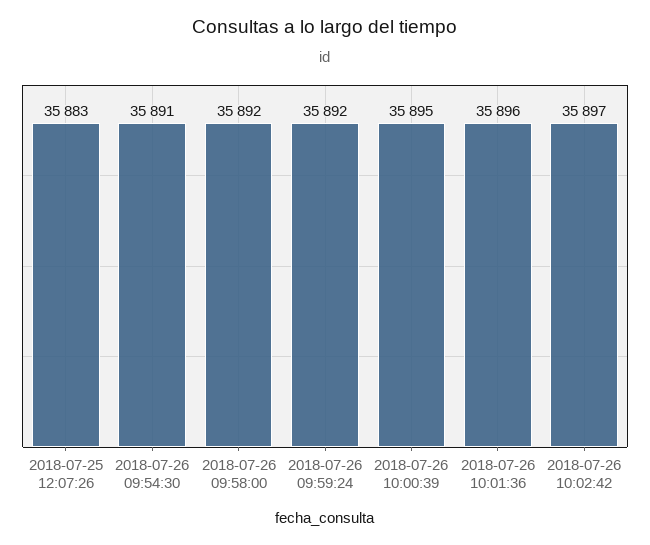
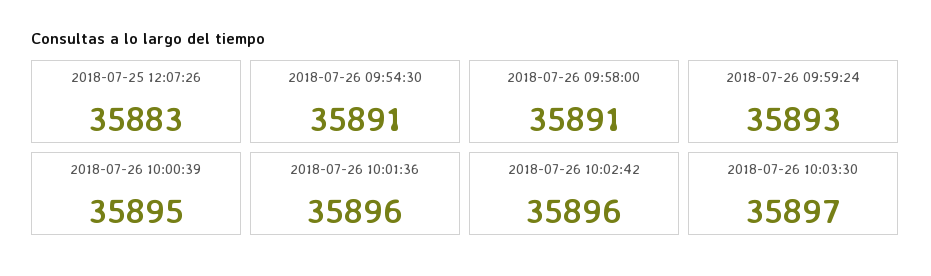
2018-07-26 09:58:00: 35892 -> 35891
2018-07-26 09:59:24: 35892 -> 35893
2018-07-26 10:02:42: 35897 -> 35896
2018-07-26 10:03:30: none -> 35897

